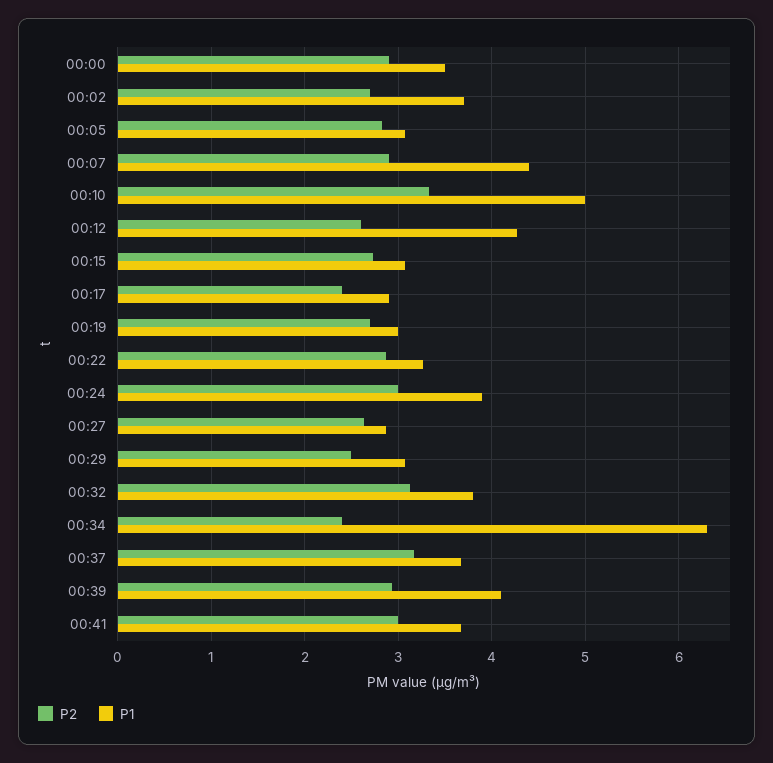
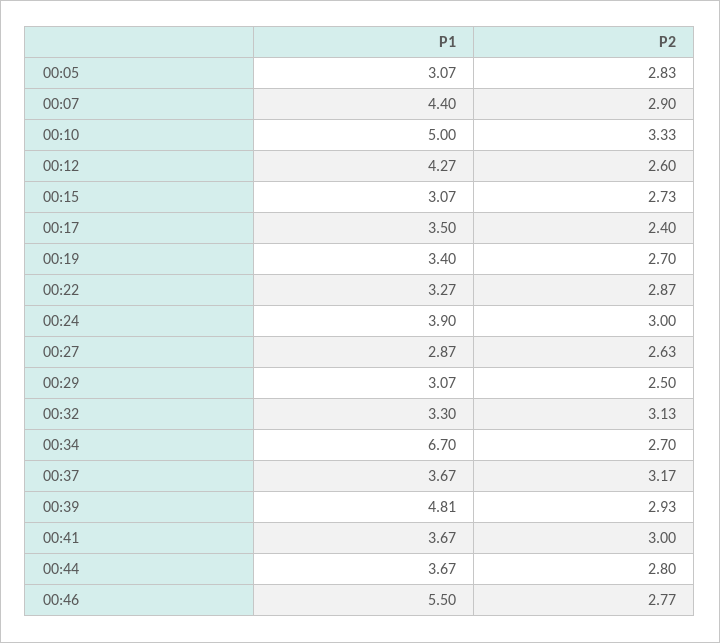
P2, 00:00: 2.9 -> none
P1, 00:00: 3.5 -> none
P2, 00:02: 2.7 -> none
P1, 00:02: 3.7 -> none
P1, 00:17: 2.9 -> 3.5
P1, 00:19: 3 -> 3.4
P1, 00:32: 3.8 -> 3.3
P2, 00:34: 2.4 -> 2.7
P1, 00:34: 6.3 -> 6.7
P1, 00:39: 4.1 -> 4.81
P1, 00:44: none -> 3.67
P2, 00:44: none -> 2.8
P1, 00:46: none -> 5.5
P2, 00:46: none -> 2.77

